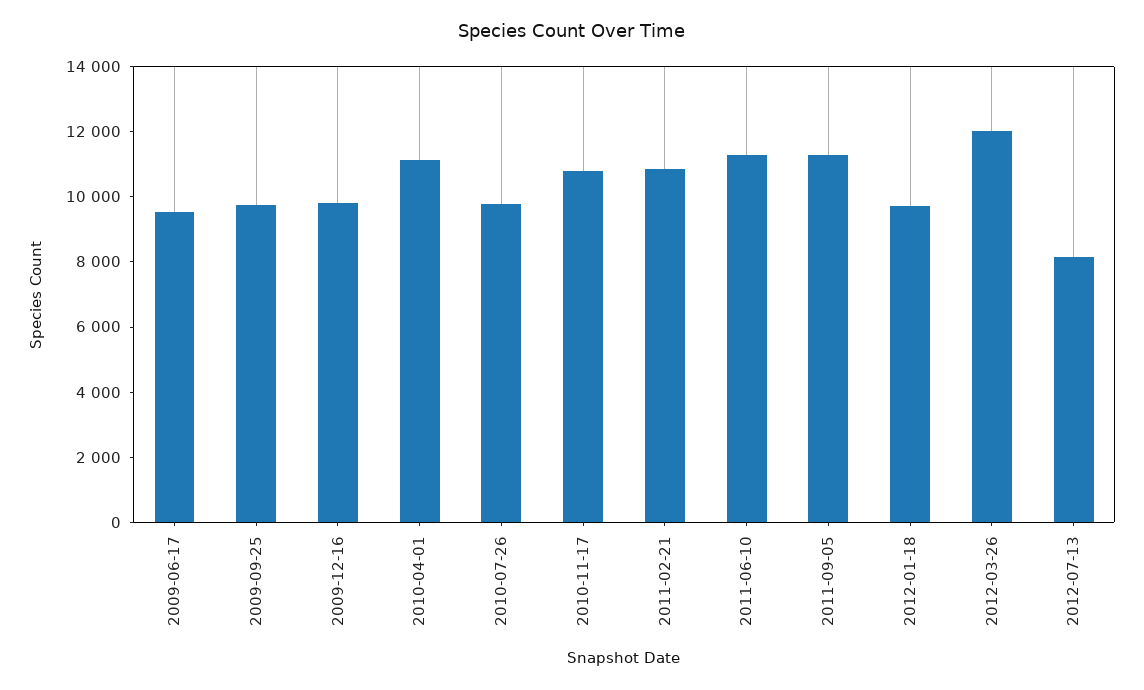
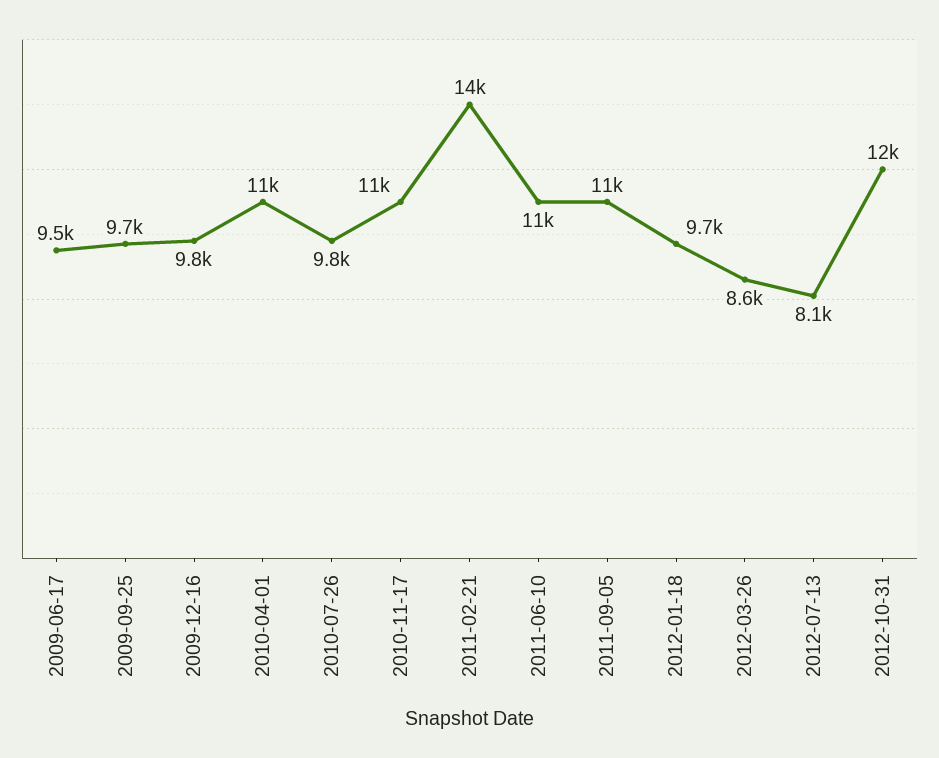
2011-02-21: 11000 -> 14000
2012-03-26: 12000 -> 8600
2012-10-31: none -> 12000

